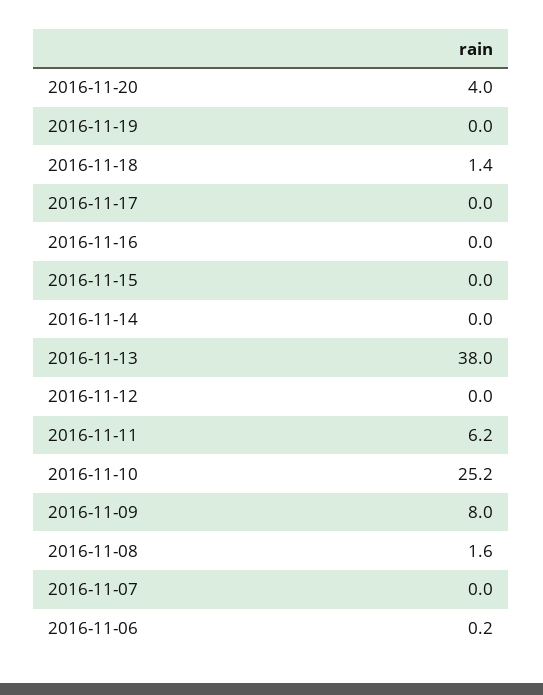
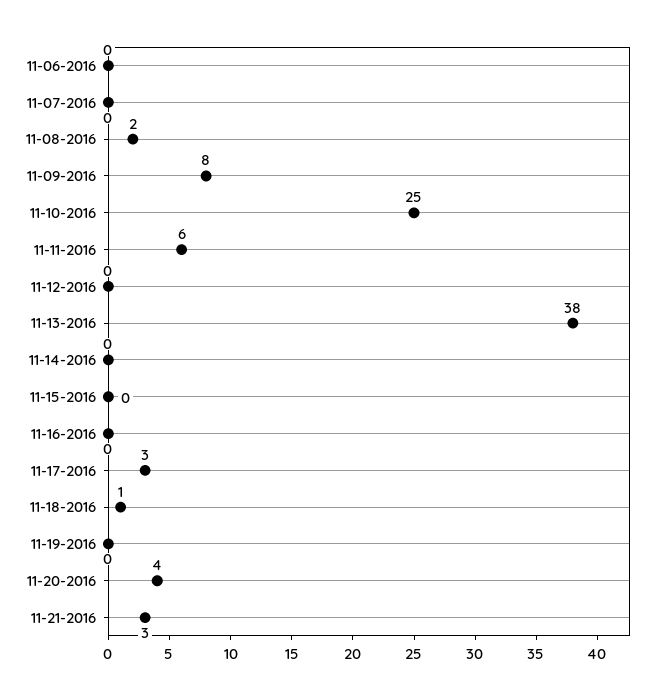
2016-11-17: 0 -> 3
11-21-2016: none -> 3

